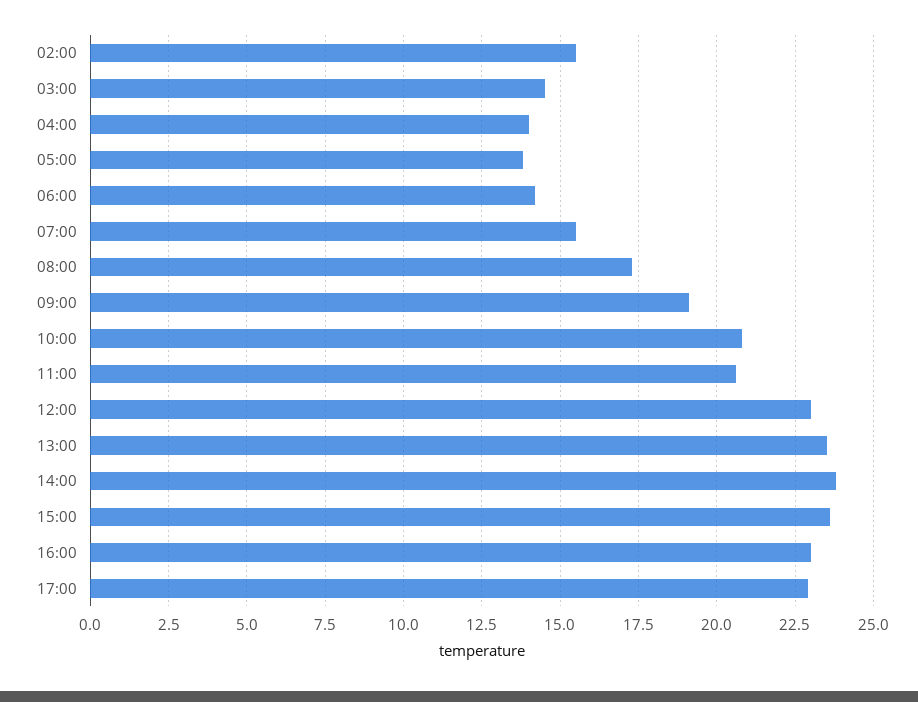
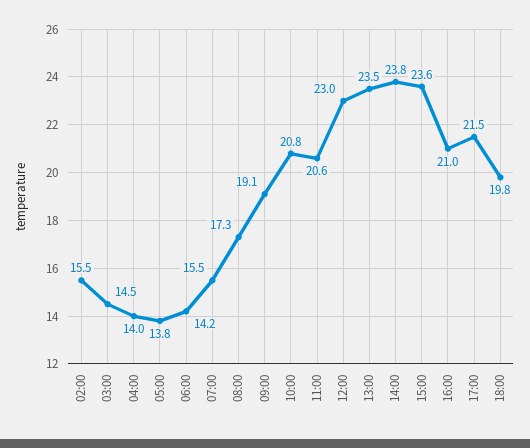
16:00: 23 -> 21
17:00: 23 -> 21.5
18:00: none -> 19.8

